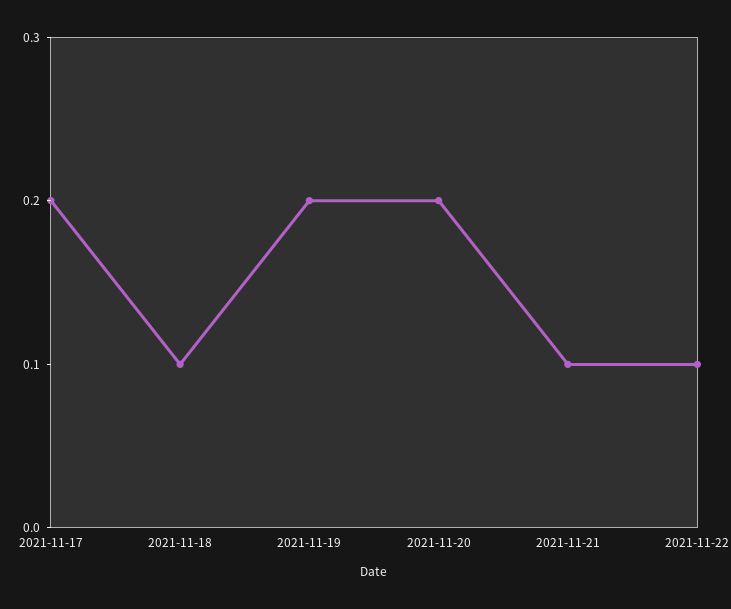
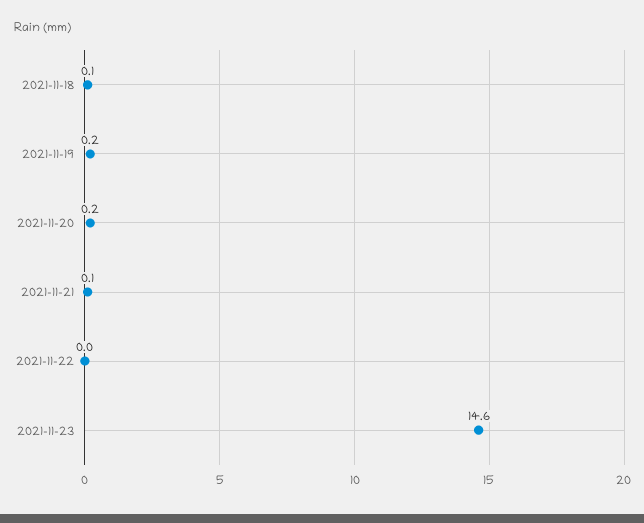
2021-11-17: 0.2 -> none
2021-11-22: 0.1 -> 0
2021-11-23: none -> 14.6

